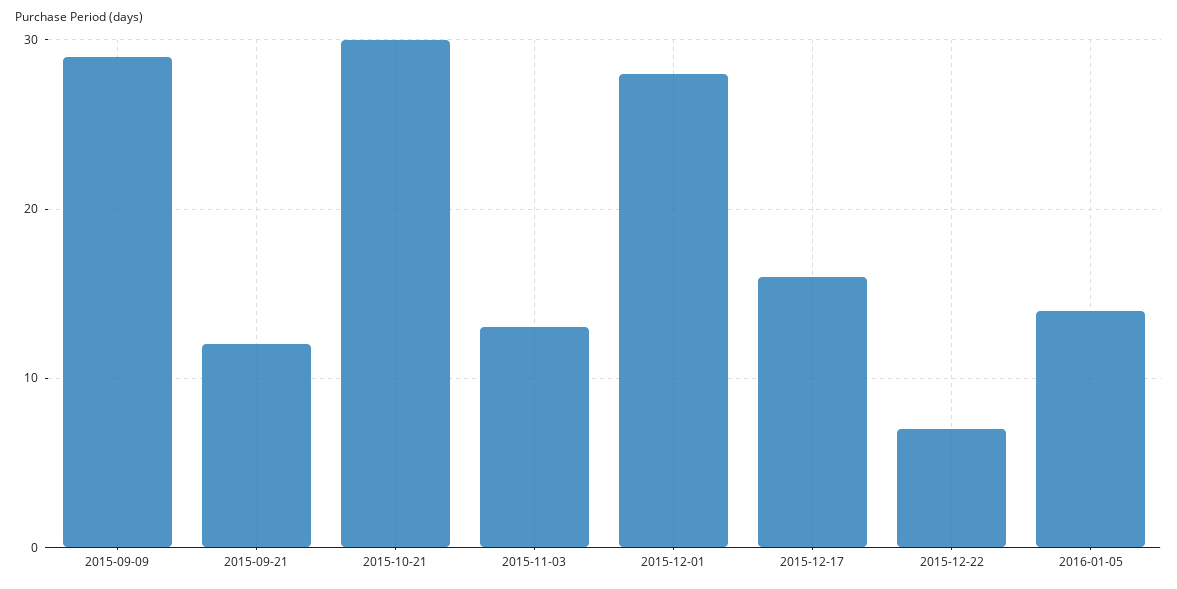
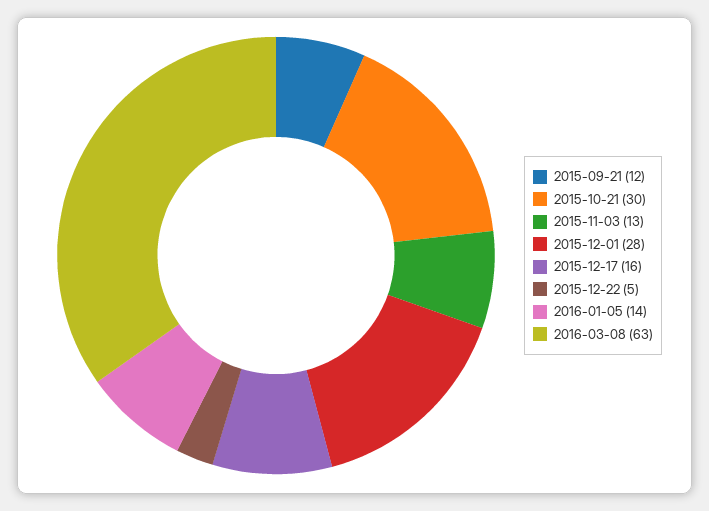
2015-09-09: 29 -> none
2015-12-22: 7 -> 5
2016-03-08: none -> 63

